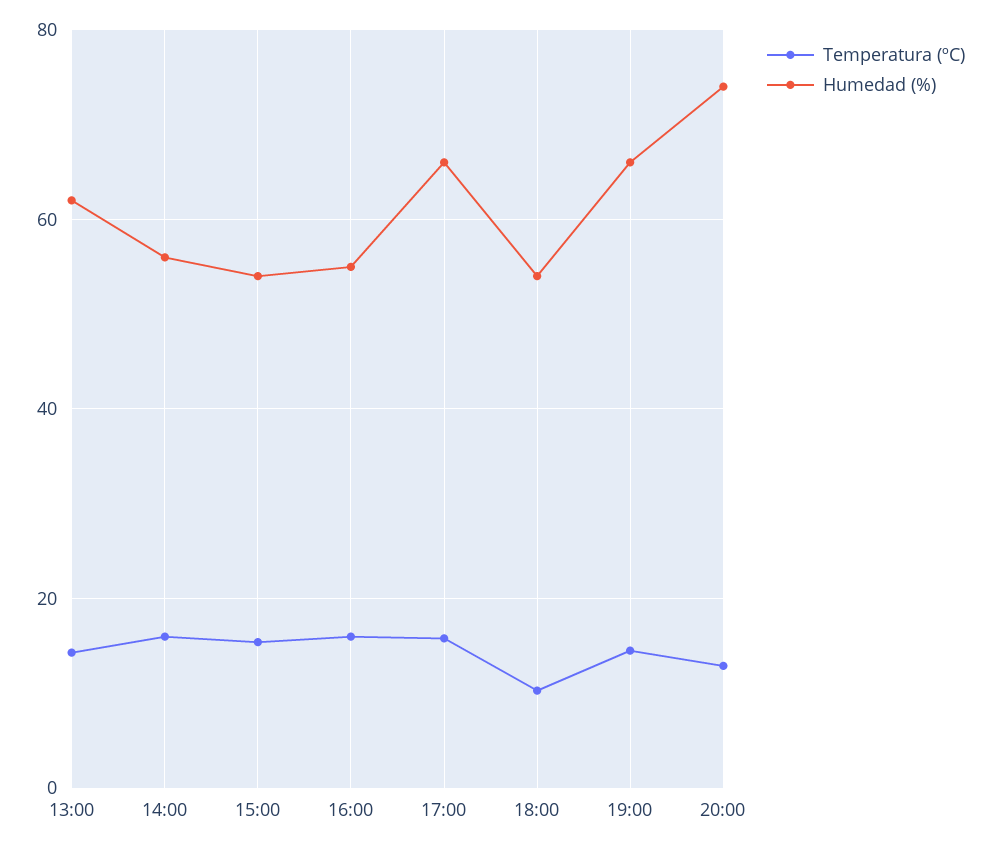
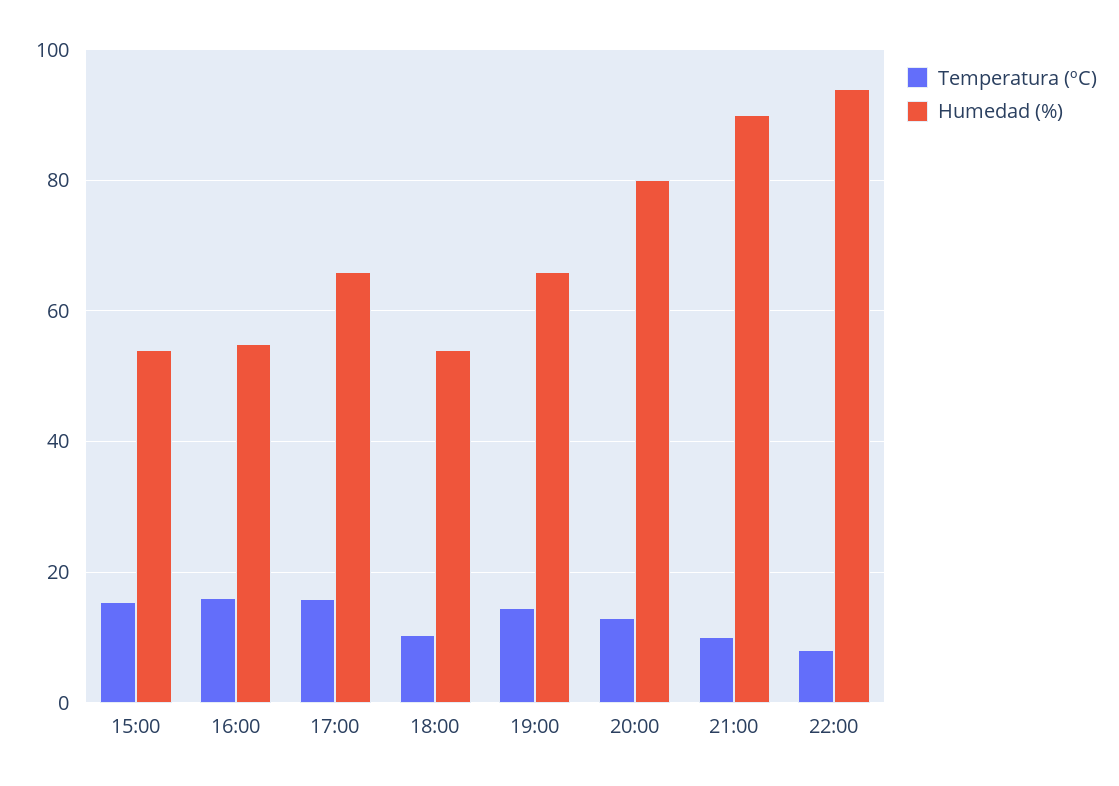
Temperatura (ºC), 13:00: 14 -> none
Humedad (%), 13:00: 62 -> none
Temperatura (ºC), 14:00: 16 -> none
Humedad (%), 14:00: 56 -> none
Humedad (%), 20:00: 74 -> 80
Temperatura (ºC), 21:00: none -> 10
Humedad (%), 21:00: none -> 90
Temperatura (ºC), 22:00: none -> 8
Humedad (%), 22:00: none -> 94

